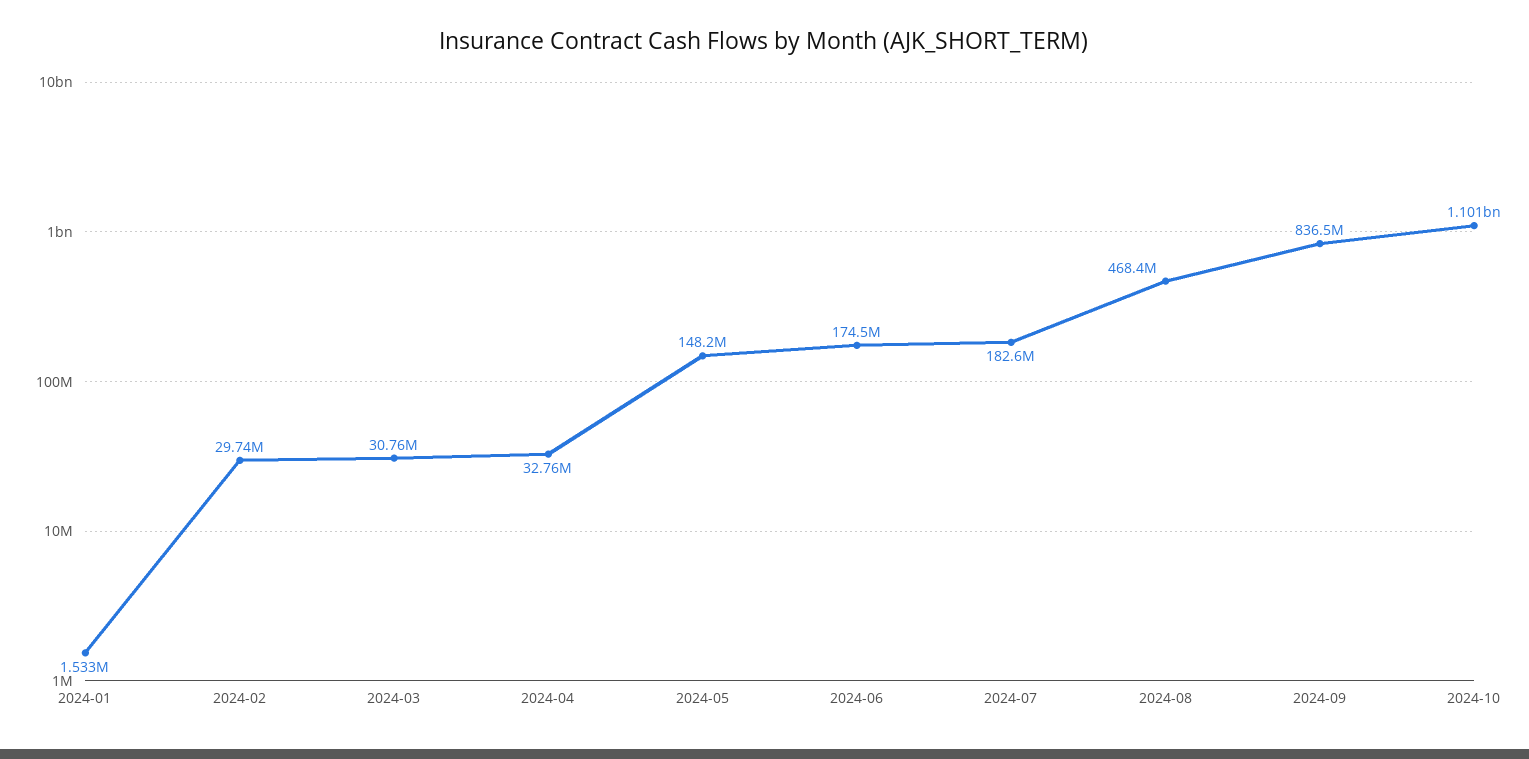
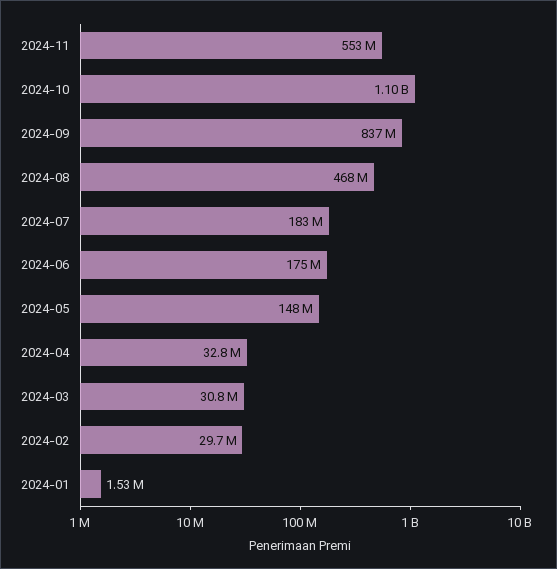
2024-11: none -> 553000000

